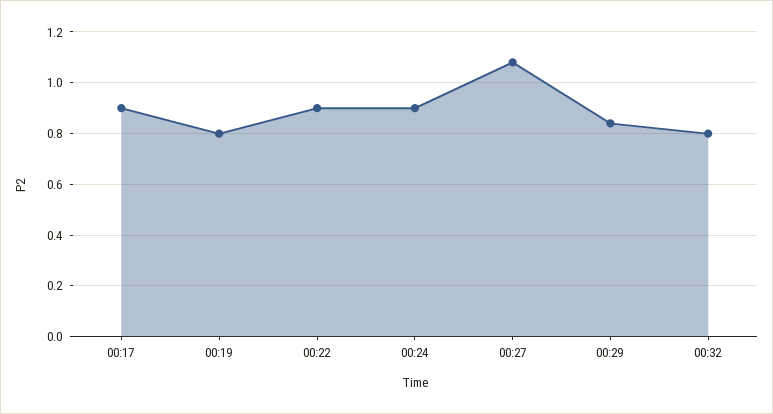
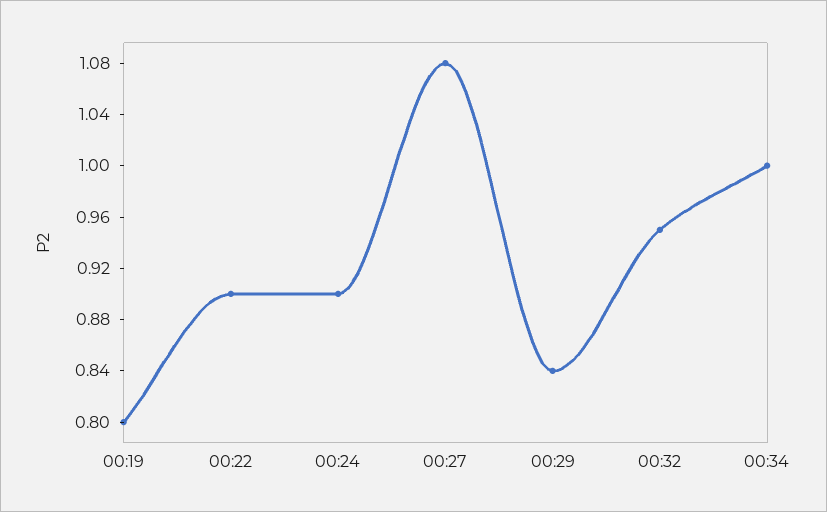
00:17: 0.9 -> none
00:32: 0.8 -> 0.95
00:34: none -> 1

